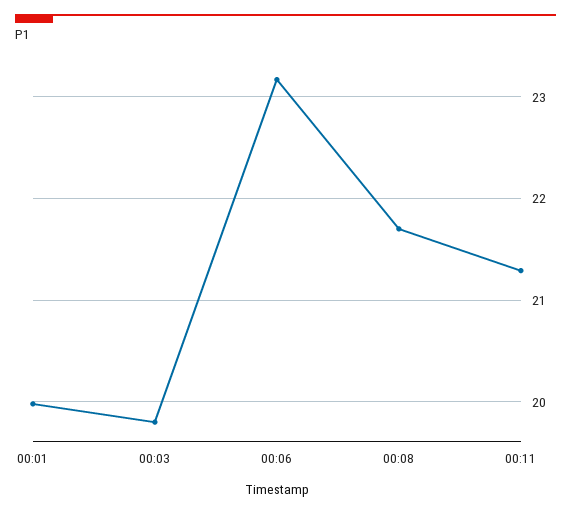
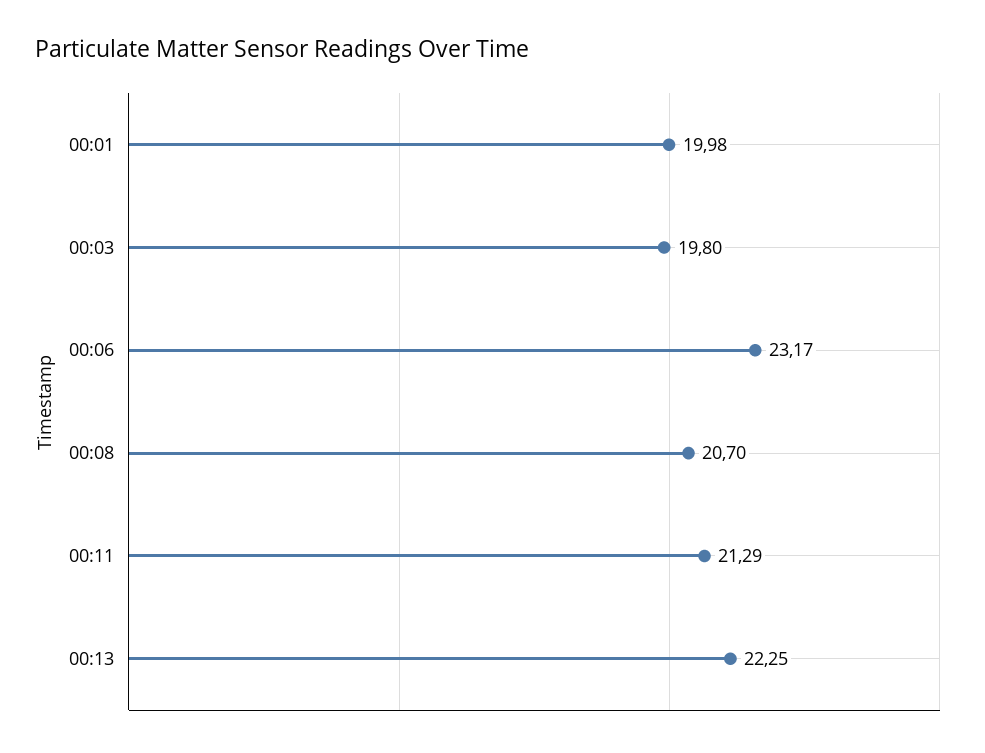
00:08: 21.7 -> 20.7
00:13: none -> 22.25

